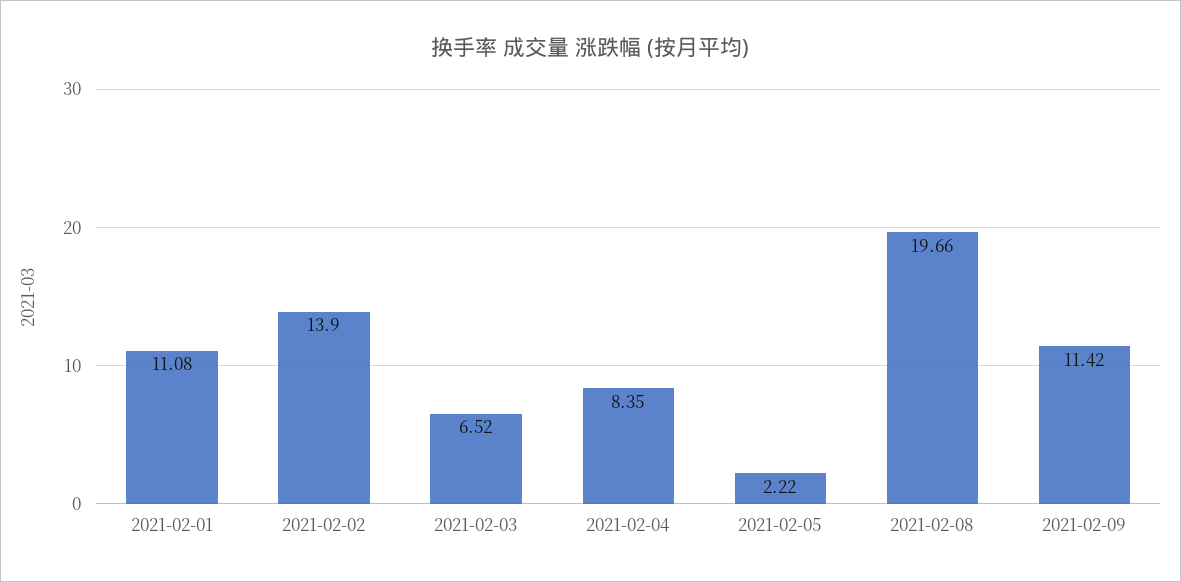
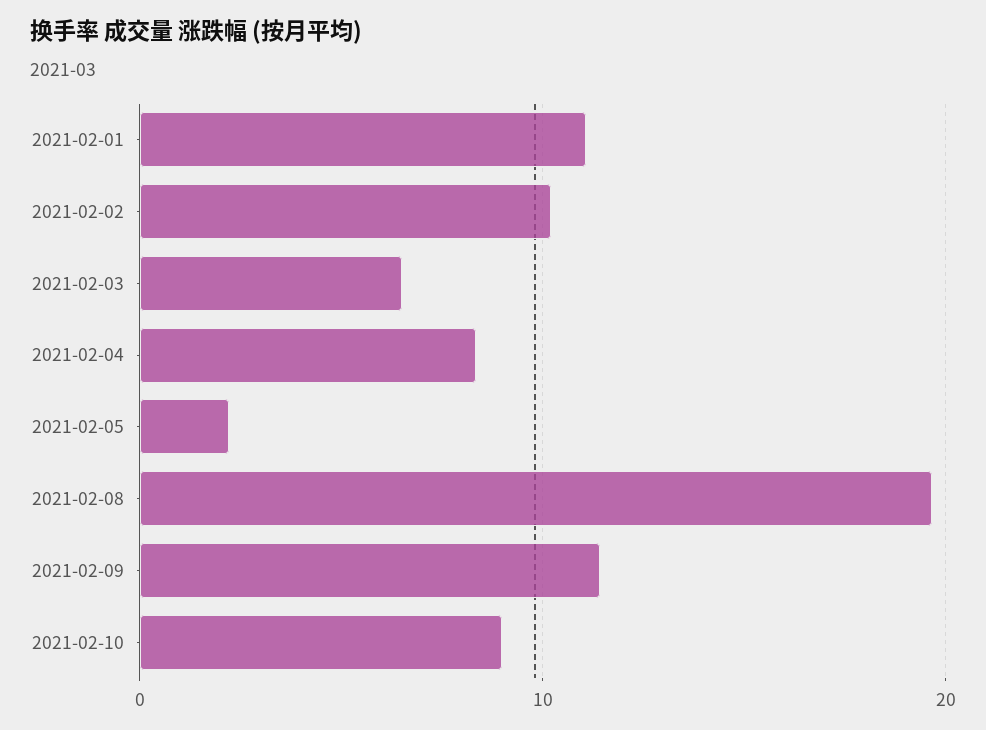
2021-02-02: 13.9 -> 10
2021-02-10: none -> 9

